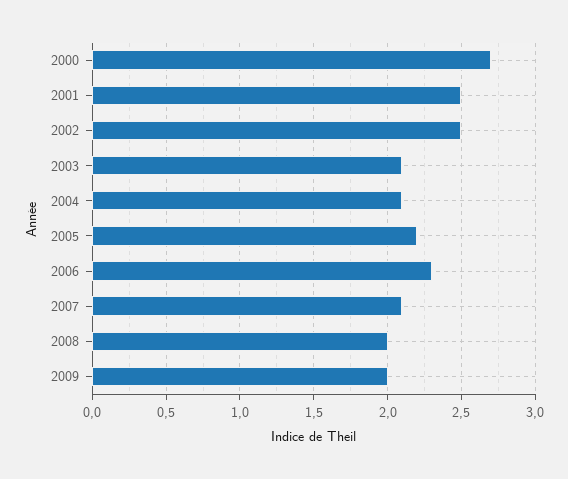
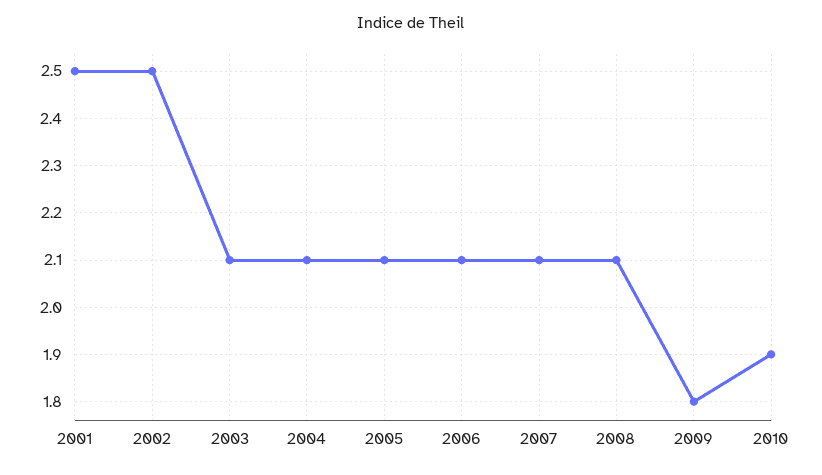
2000: 2.7 -> none
2005: 2.2 -> 2.1
2006: 2.3 -> 2.1
2008: 2 -> 2.1
2009: 2 -> 1.8
2010: none -> 1.9

